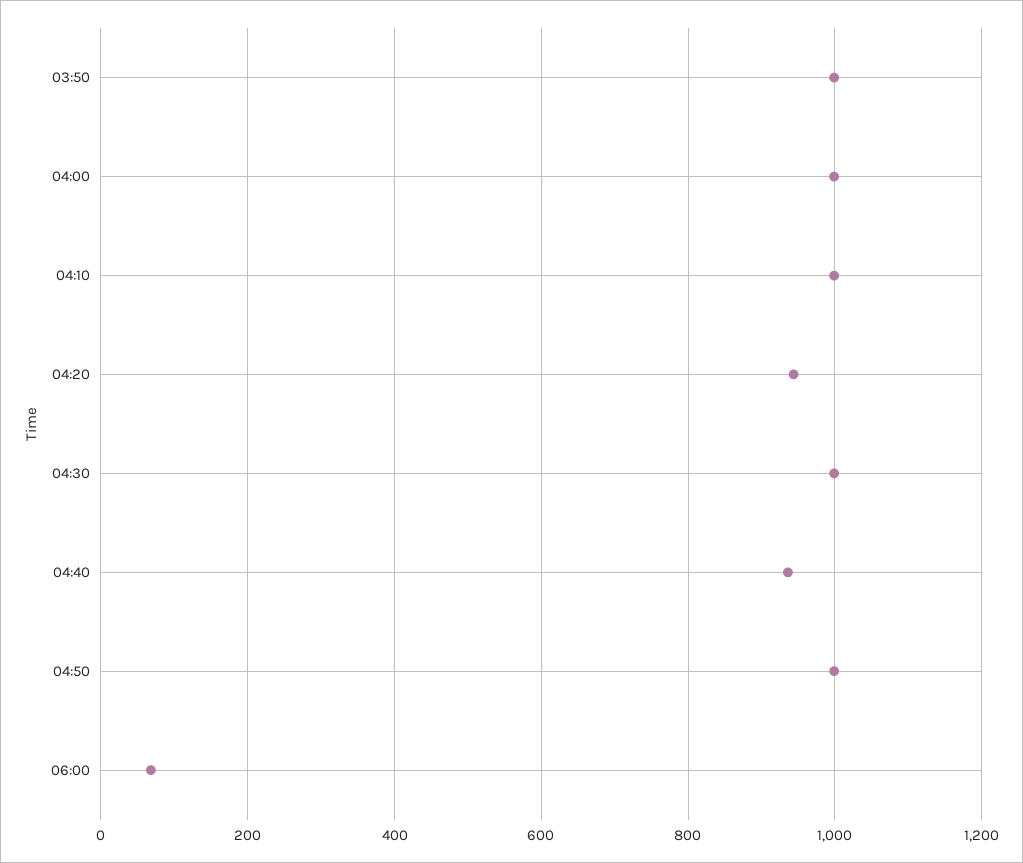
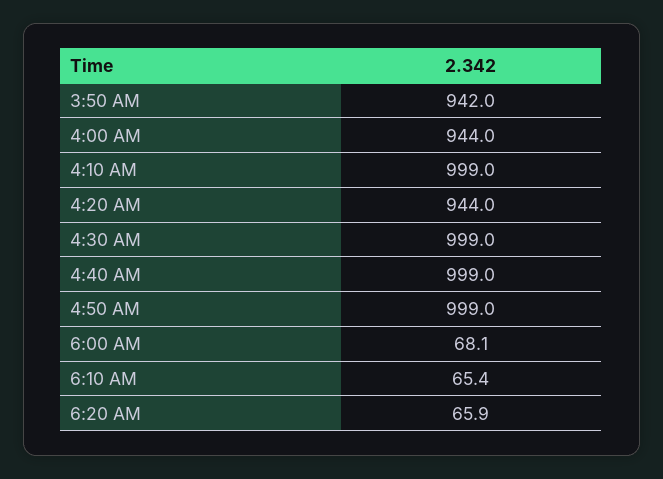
03:50: 1000 -> 942
04:00: 1000 -> 944
04:40: 940 -> 999
6:10 AM: none -> 65.4
6:20 AM: none -> 65.9

